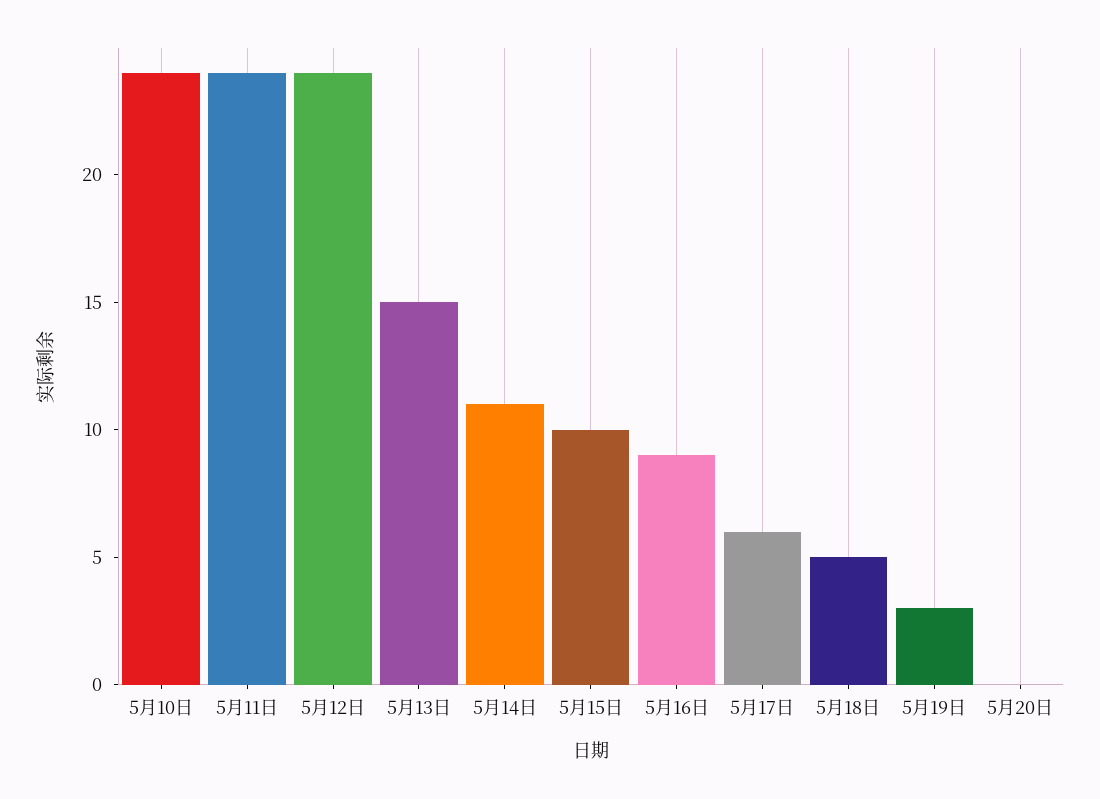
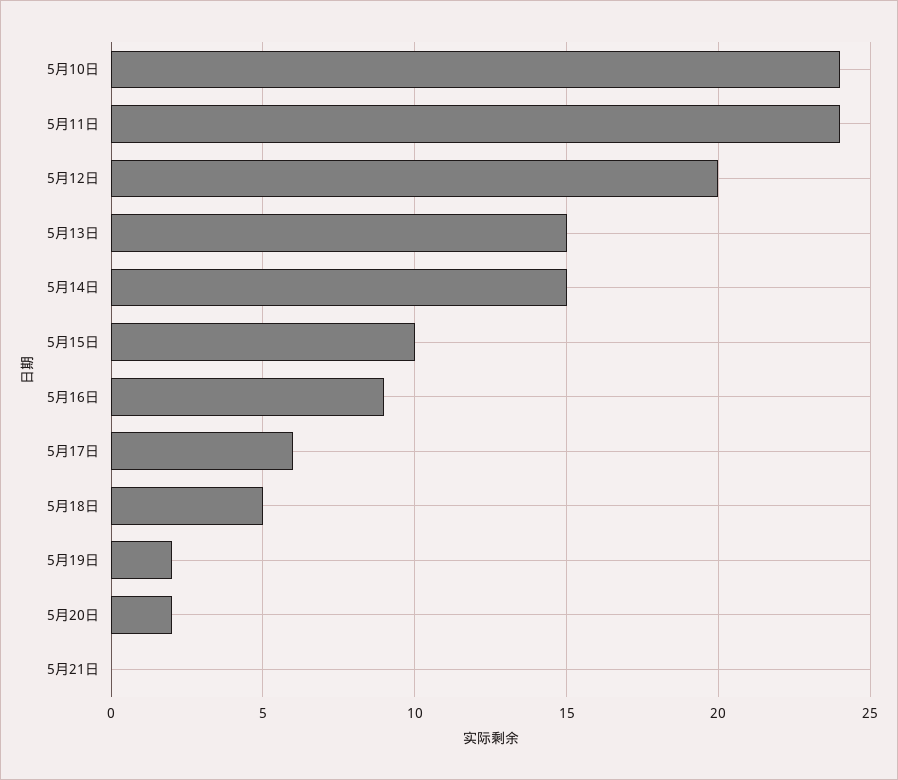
5月12日: 24 -> 20
5月14日: 11 -> 15
5月19日: 3 -> 2
5月20日: 0 -> 2
5月21日: none -> 0

